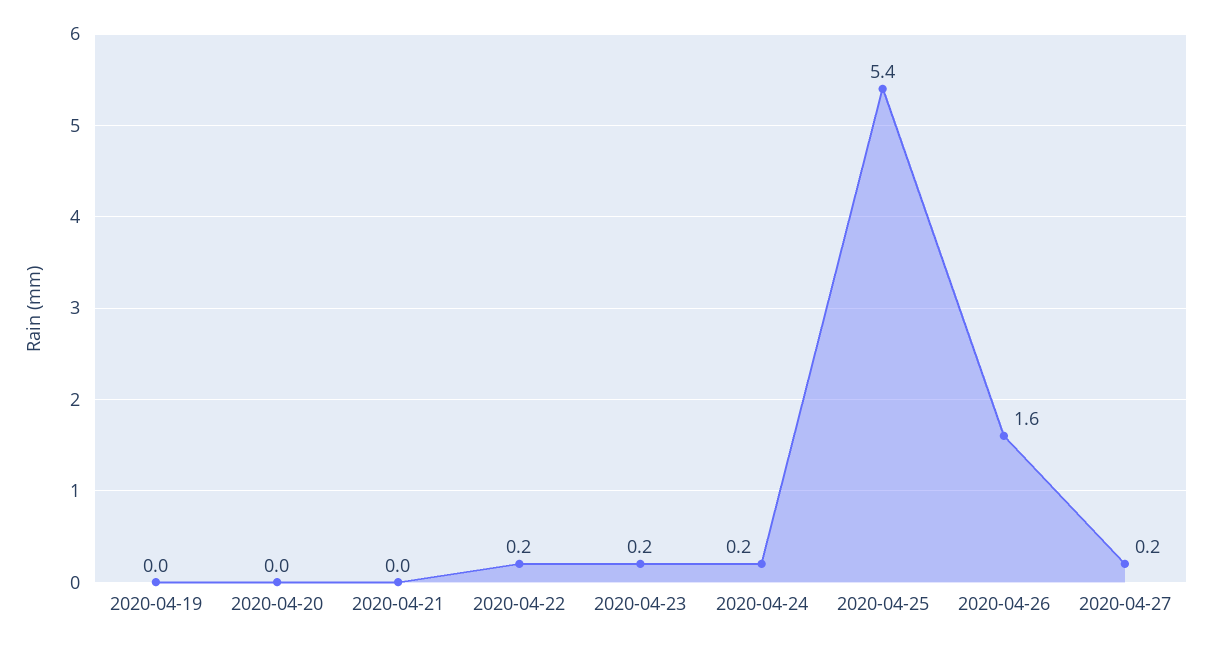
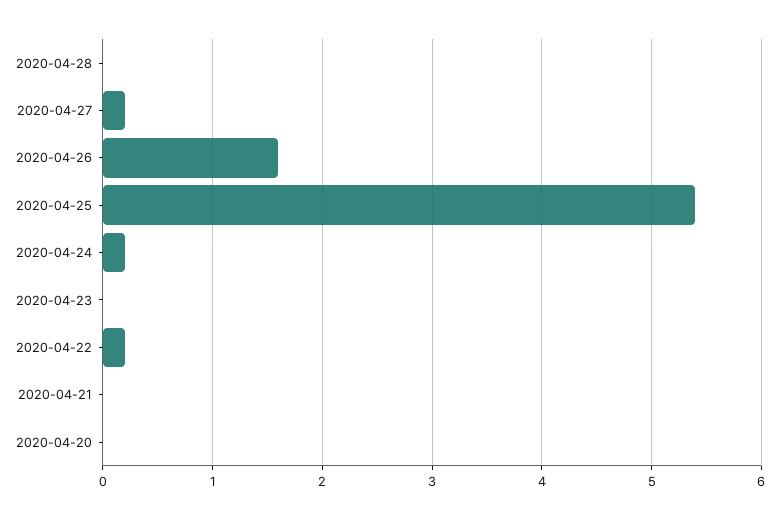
2020-04-19: 0 -> none
2020-04-23: 0.2 -> 0
2020-04-28: none -> 0

